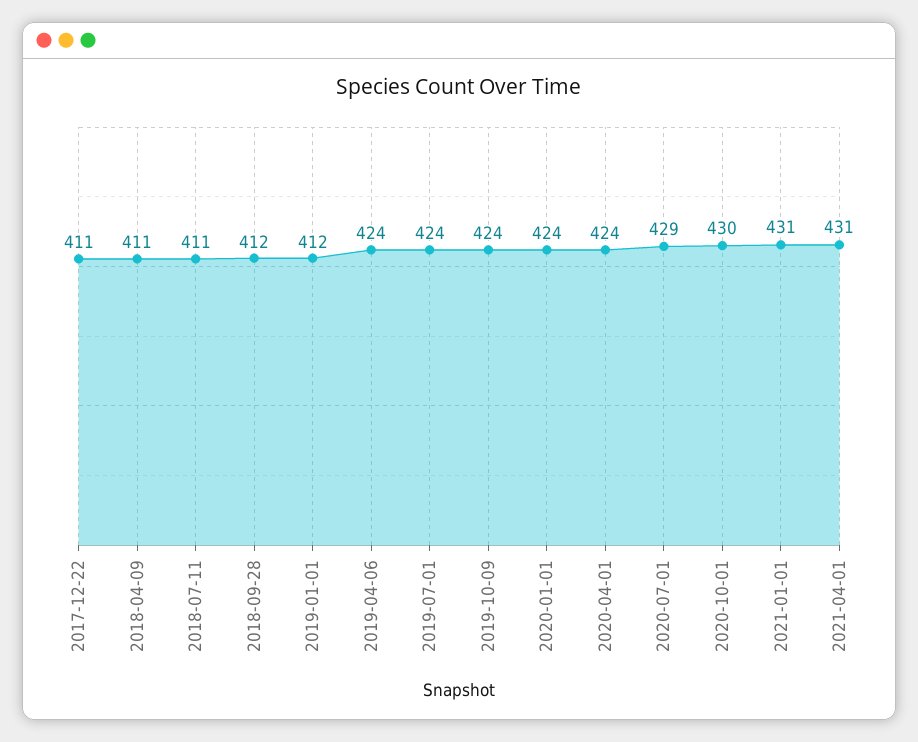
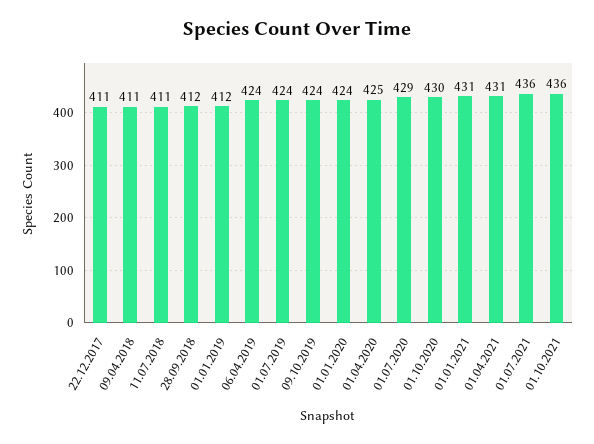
2020-04-01: 424 -> 425
01.07.2021: none -> 436
01.10.2021: none -> 436

